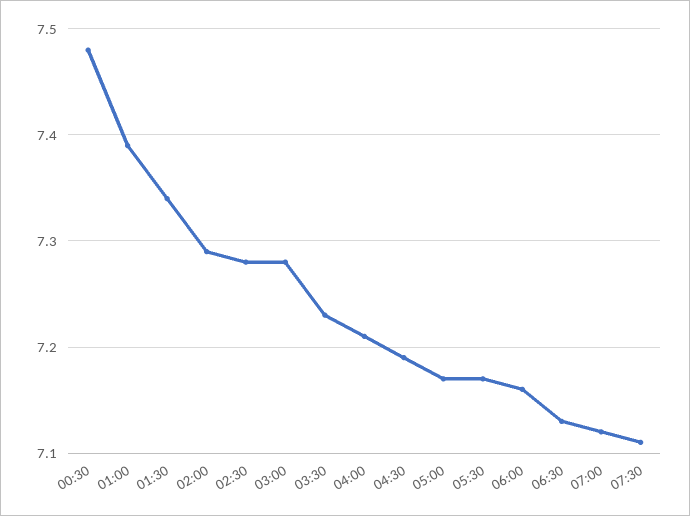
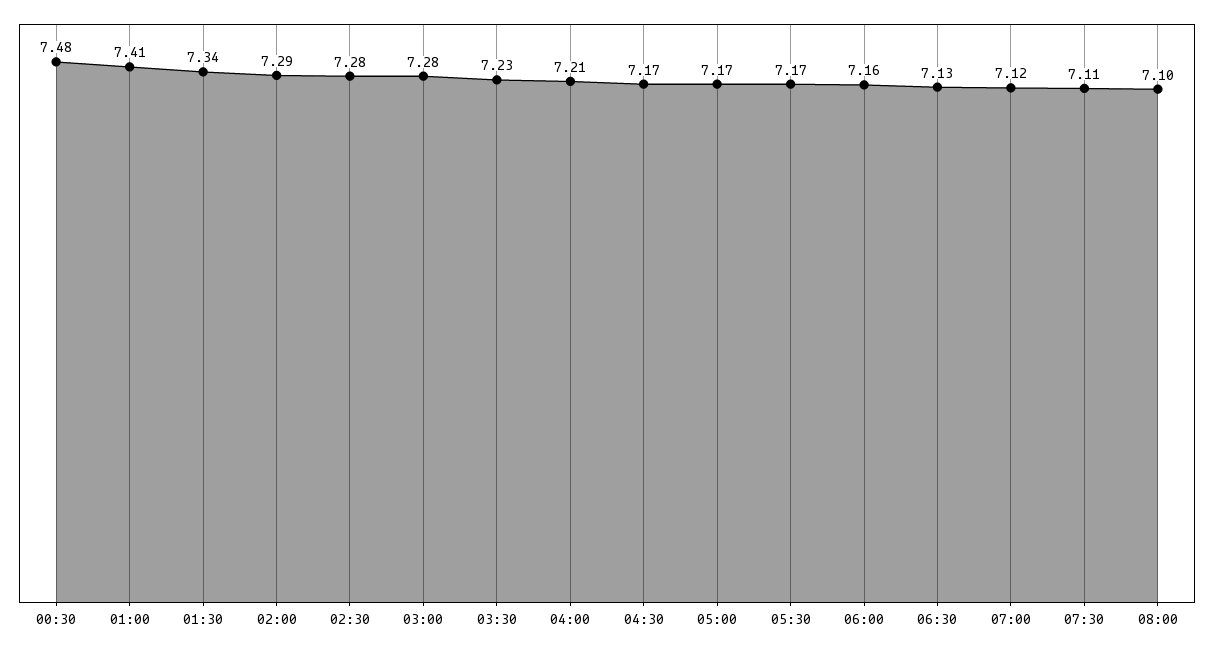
01:00: 7.39 -> 7.41
04:30: 7.19 -> 7.17
08:00: none -> 7.1

